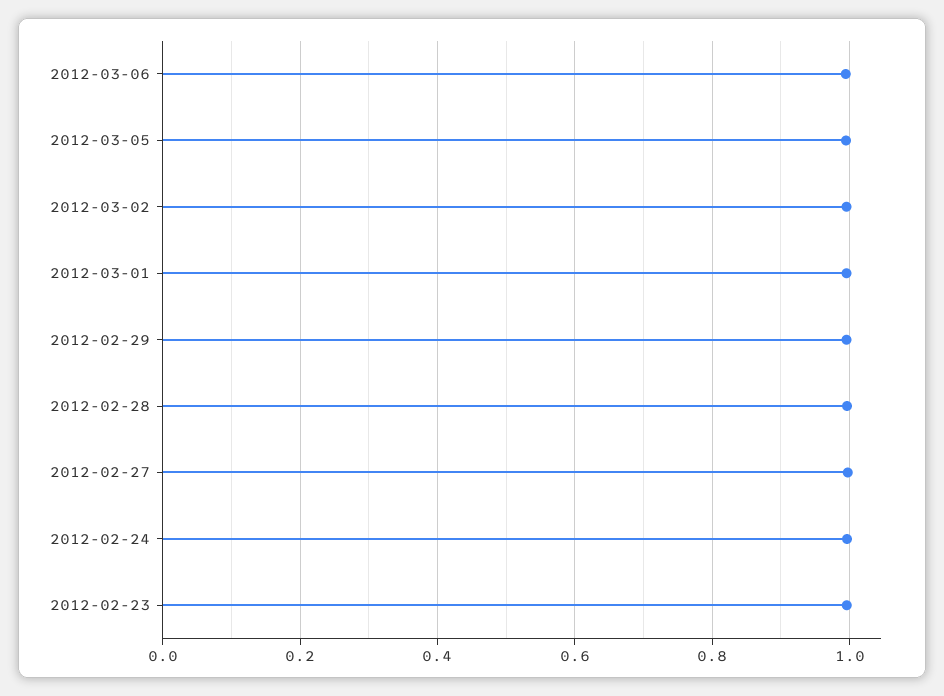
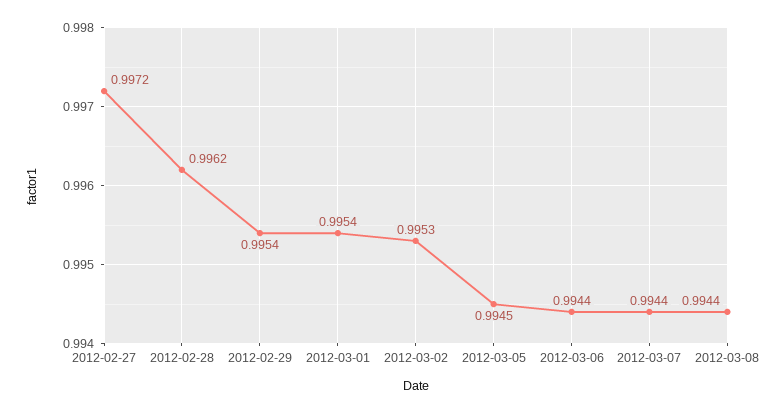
2012-02-24: 1 -> none
2012-02-23: 1 -> none
2012-03-07: none -> 0.9944
2012-03-08: none -> 0.9944

